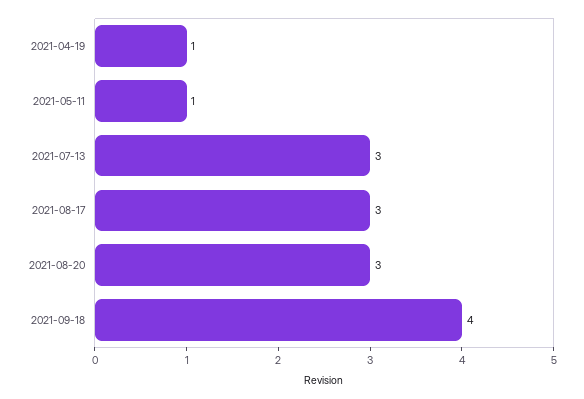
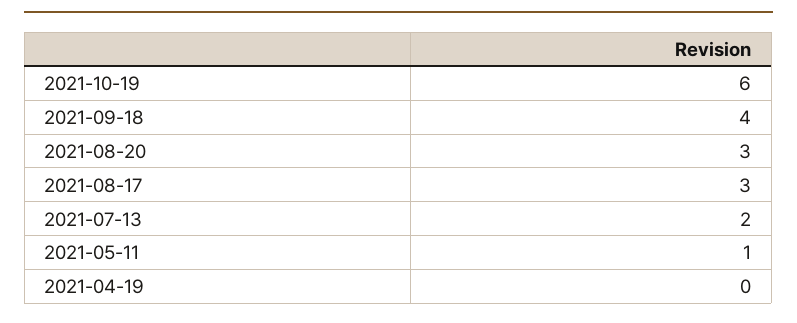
2021-04-19: 1 -> 0
2021-07-13: 3 -> 2
2021-10-19: none -> 6

